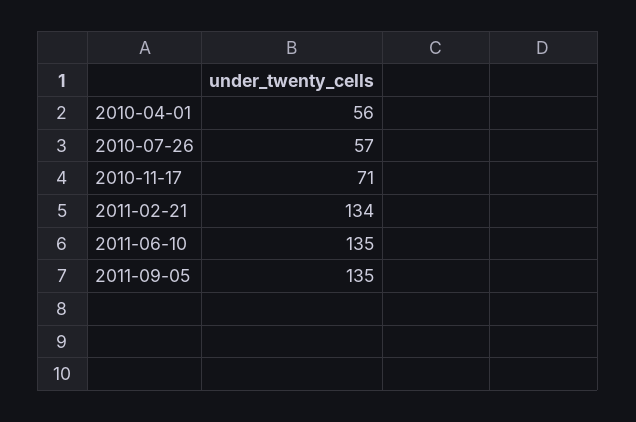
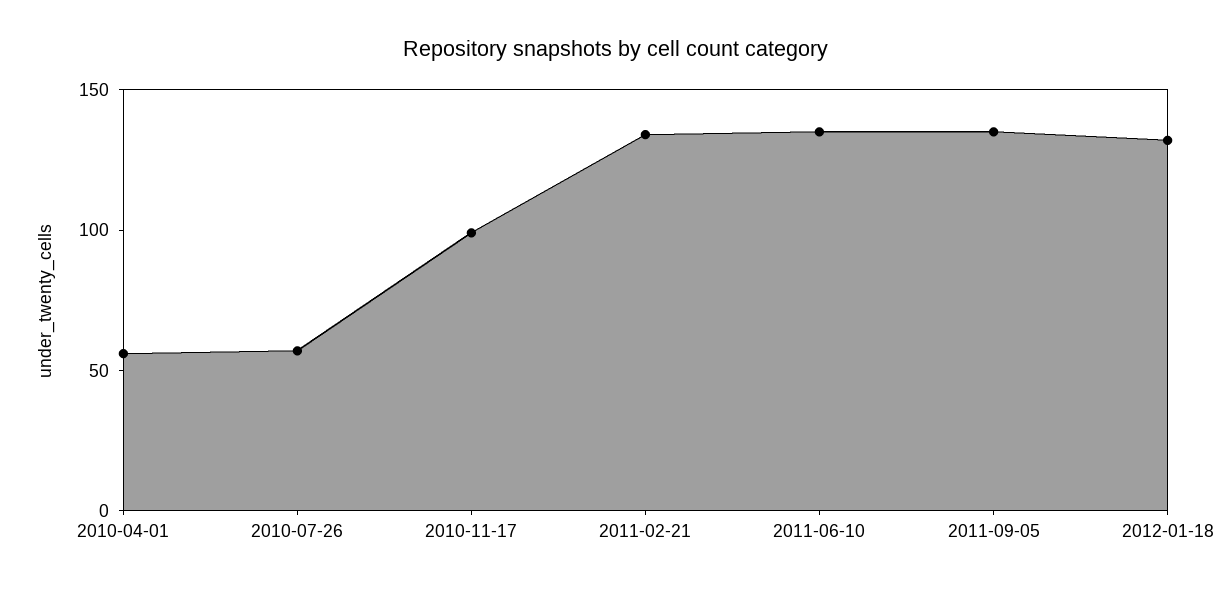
2010-11-17: 71 -> 100
2012-01-18: none -> 130

